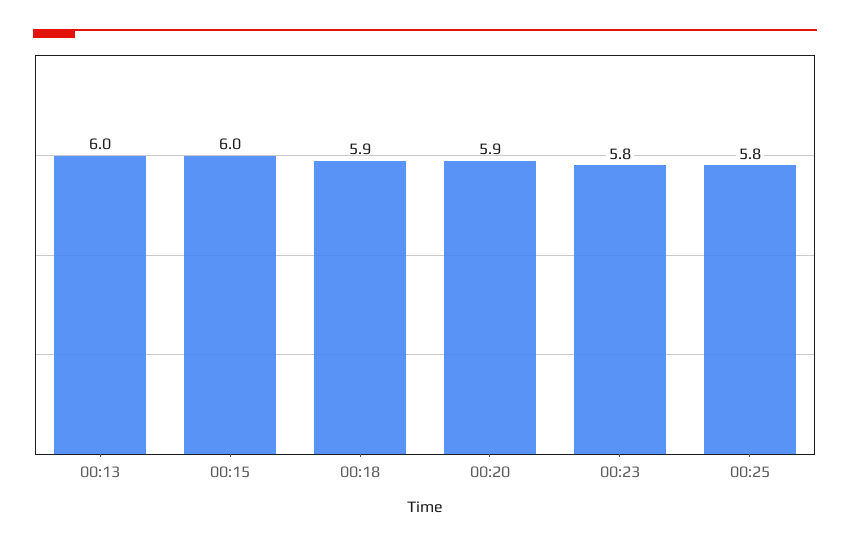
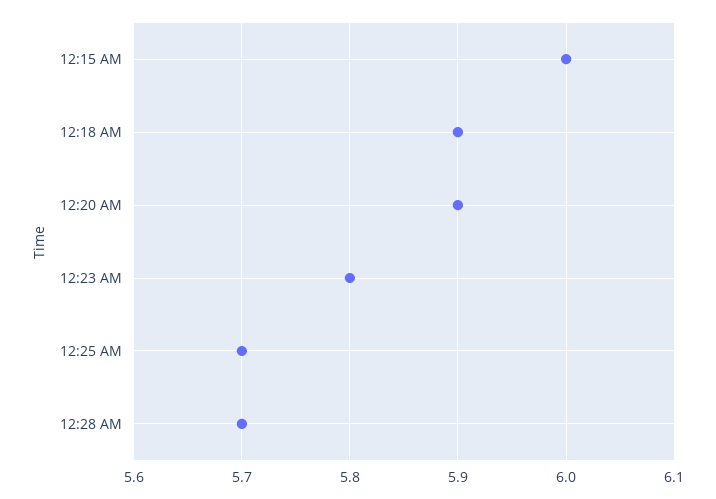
00:13: 6 -> none
00:25: 5.8 -> 5.7
12:28 AM: none -> 5.7

